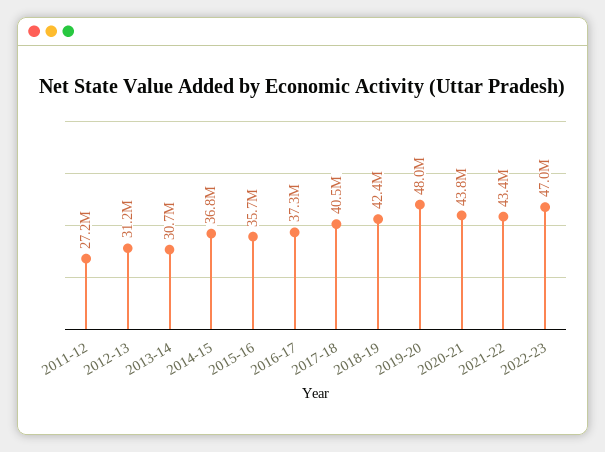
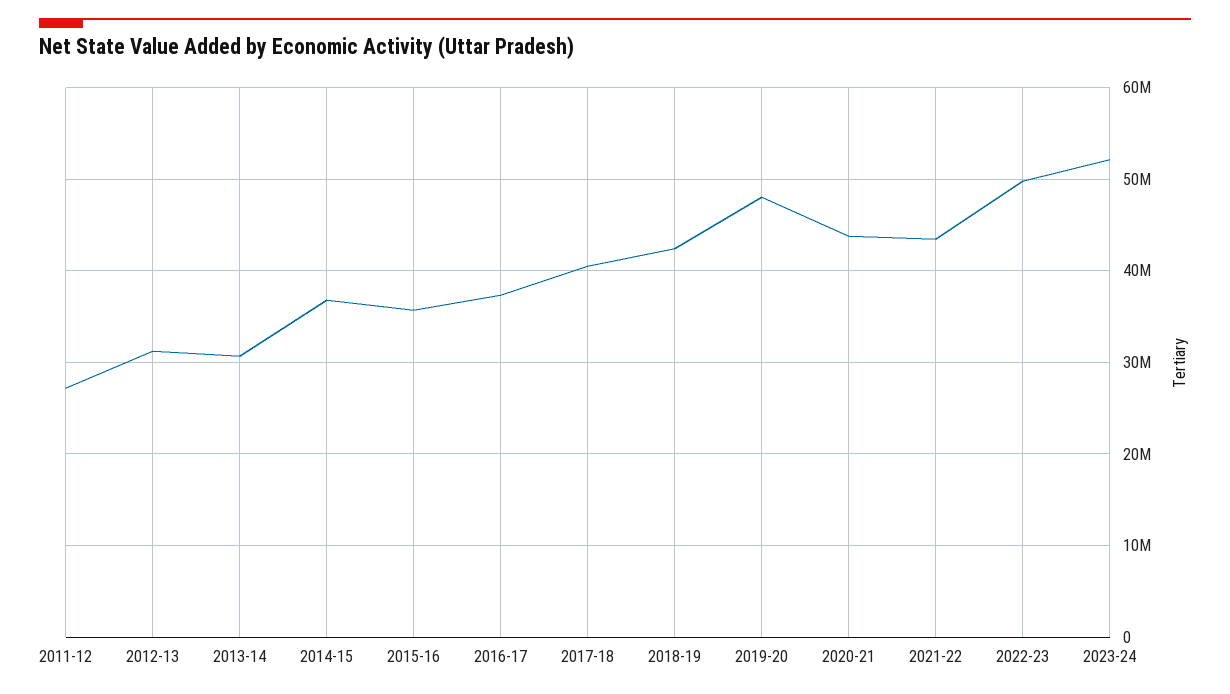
2022-23: 47000000 -> 50000000
2023-24: none -> 52000000

